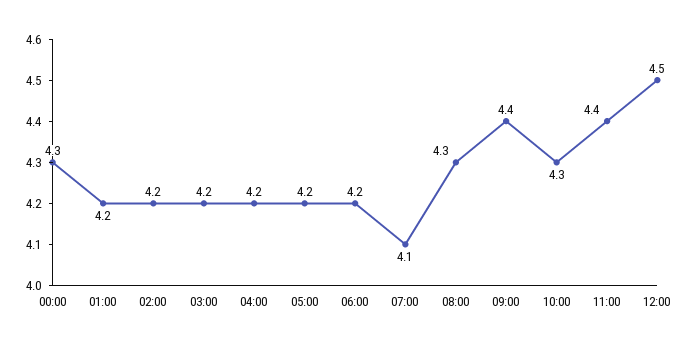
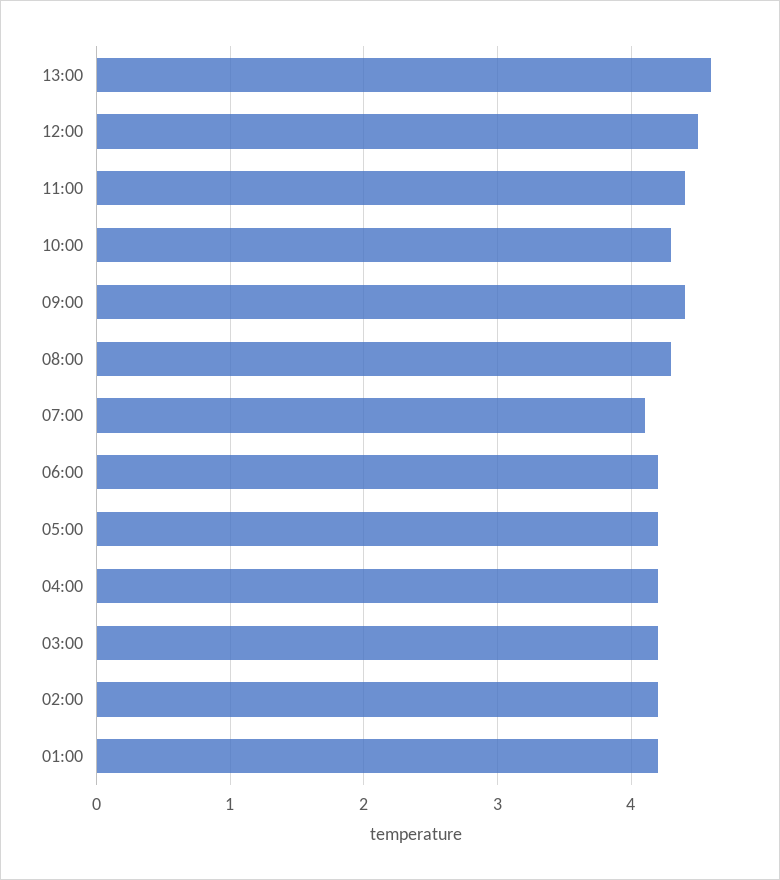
00:00: 4.3 -> none
13:00: none -> 4.6

